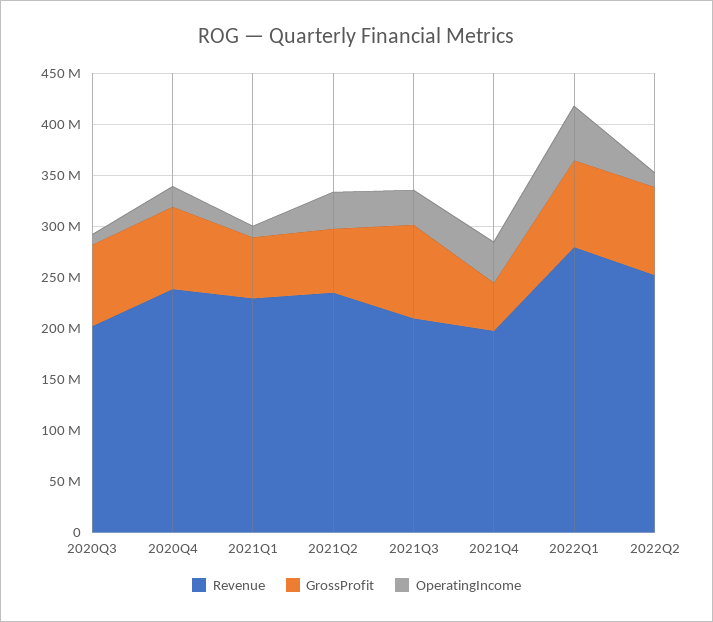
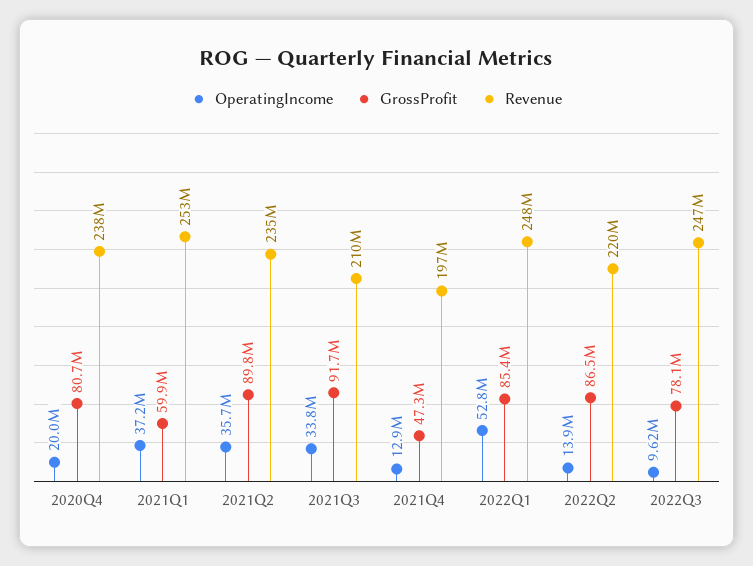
Revenue, 2020Q3: 200000000 -> none
GrossProfit, 2020Q3: 80000000 -> none
OperatingIncome, 2020Q3: 10000000 -> none
Revenue, 2021Q1: 230000000 -> 253000000
OperatingIncome, 2021Q1: 10000000 -> 37200000
GrossProfit, 2021Q2: 60000000 -> 89800000
OperatingIncome, 2021Q4: 40000000 -> 12900000
Revenue, 2022Q1: 280000000 -> 248000000
Revenue, 2022Q2: 250000000 -> 220000000
OperatingIncome, 2022Q3: none -> 9620000
GrossProfit, 2022Q3: none -> 78100000
Revenue, 2022Q3: none -> 247000000

